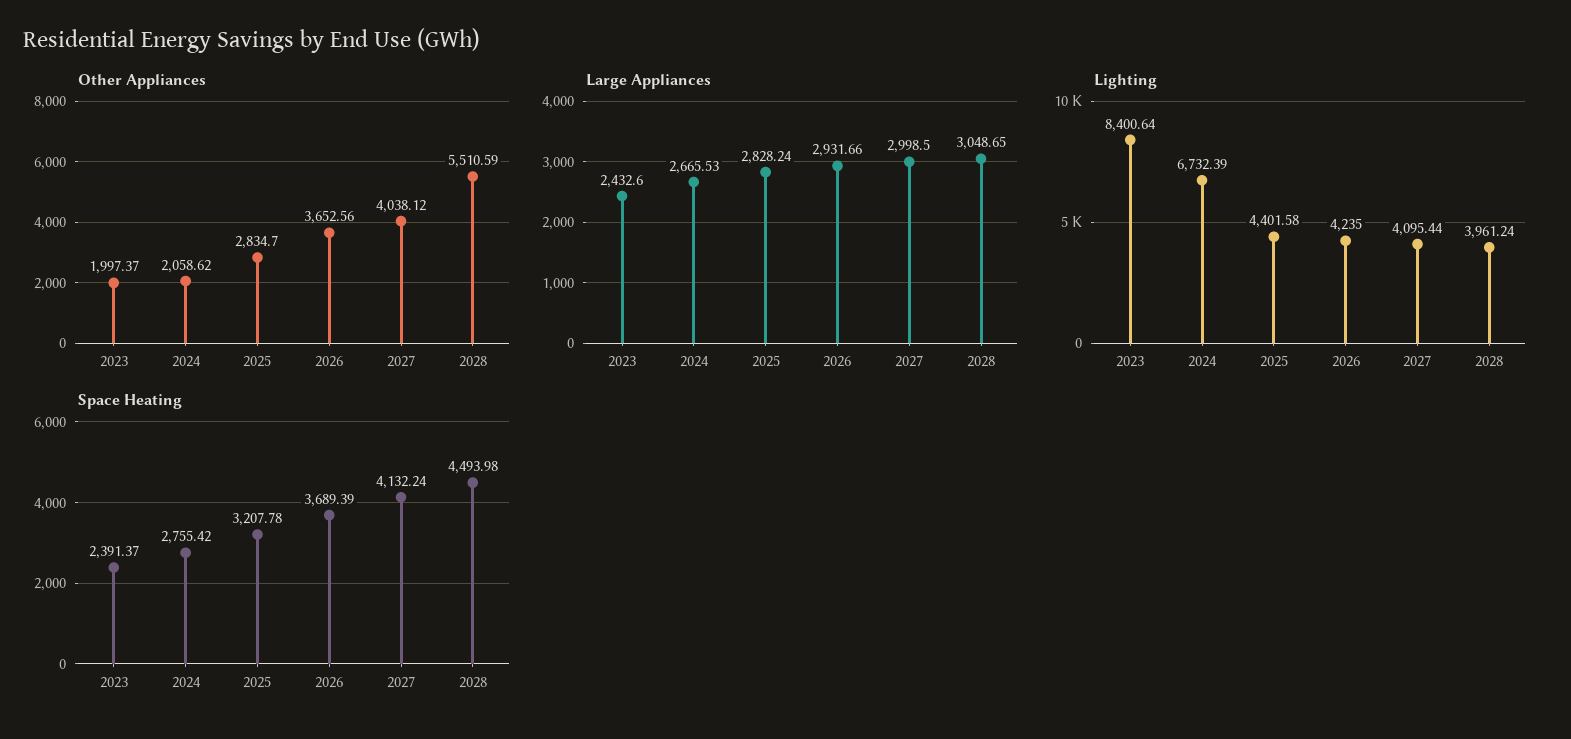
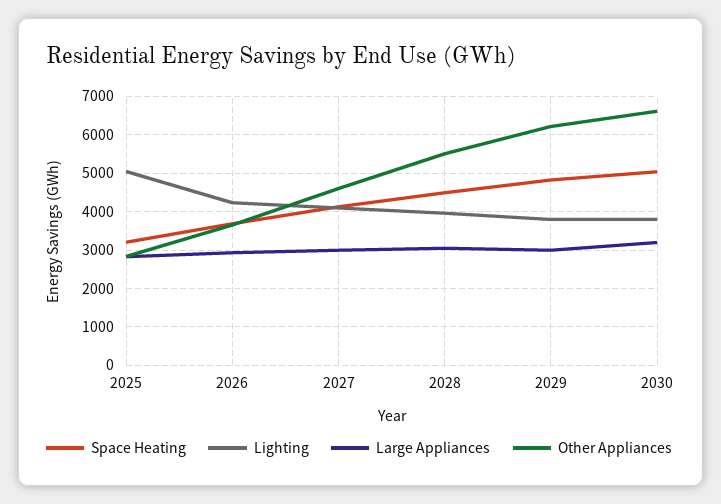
Other Appliances, 2023: 1997.37 -> none
Other Appliances, 2024: 2058.62 -> none
Other Appliances, 2027: 4038.12 -> 4600
Large Appliances, 2023: 2432.6 -> none
Large Appliances, 2024: 2665.53 -> none
Lighting, 2023: 8400.64 -> none
Lighting, 2024: 6732.39 -> none
Lighting, 2025: 4401.58 -> 5000
Space Heating, 2023: 2391.37 -> none
Space Heating, 2024: 2755.42 -> none
Space Heating, 2029: none -> 4800
Lighting, 2029: none -> 3800
Large Appliances, 2029: none -> 3000
Other Appliances, 2029: none -> 6200
Space Heating, 2030: none -> 5000
Lighting, 2030: none -> 3800
Large Appliances, 2030: none -> 3200
Other Appliances, 2030: none -> 6600

